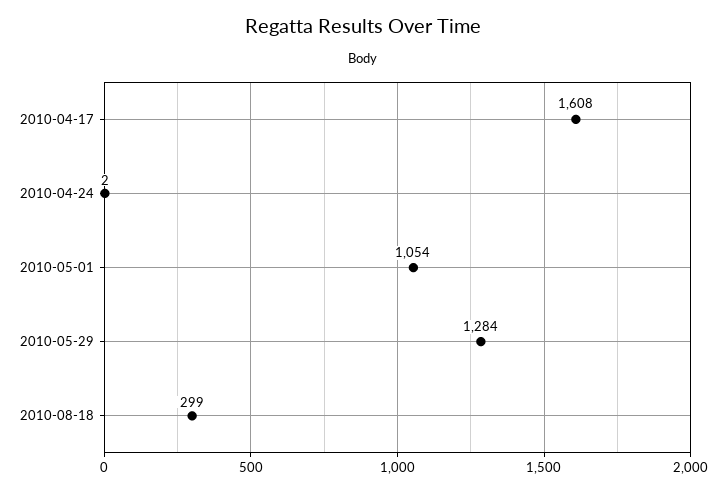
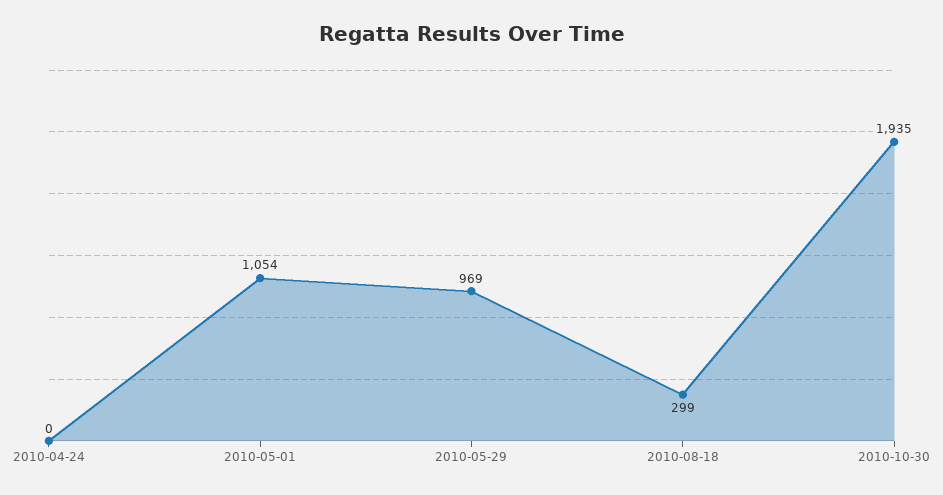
2010-04-17: 1608 -> none
2010-04-24: 2 -> 0
2010-05-29: 1284 -> 969
2010-10-30: none -> 1935

